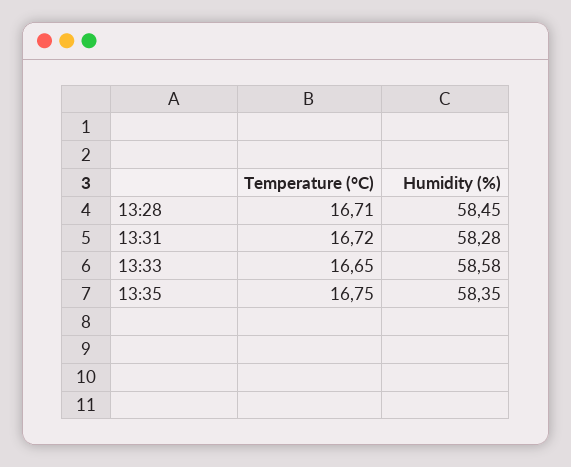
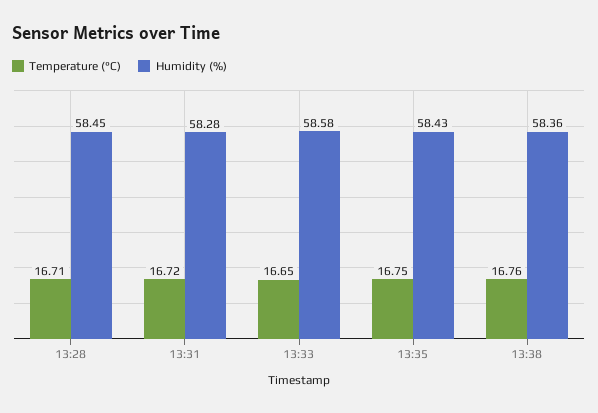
Humidity (%), 13:35: 58.35 -> 58.43
Temperature (°C), 13:38: none -> 16.76
Humidity (%), 13:38: none -> 58.36

